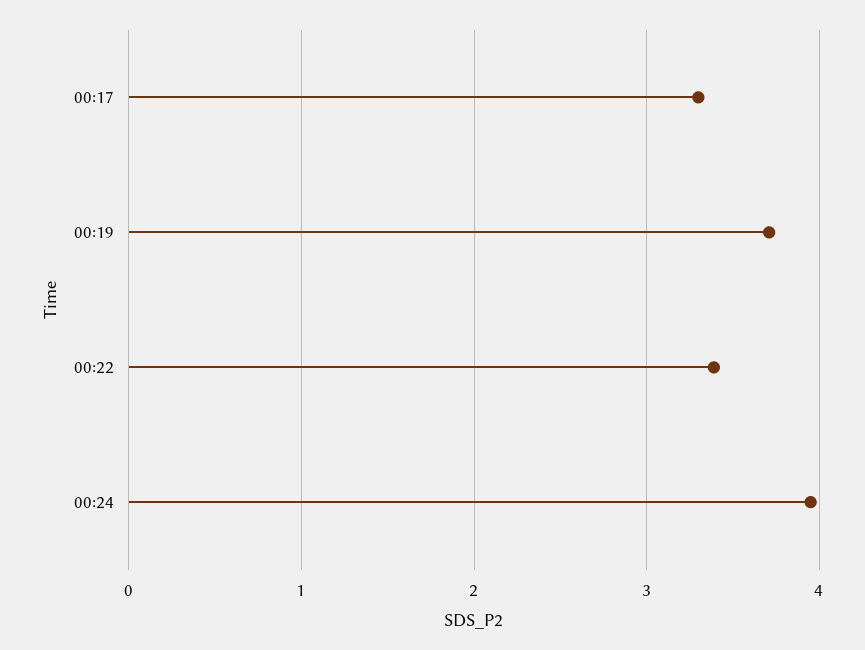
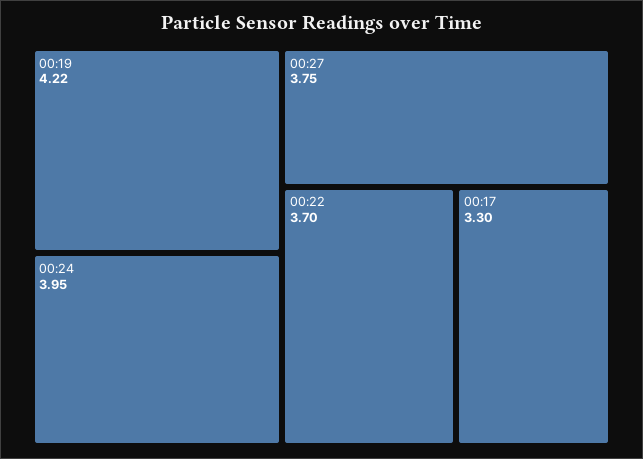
00:19: 3.7 -> 4.22
00:22: 3.4 -> 3.7
00:27: none -> 3.75

